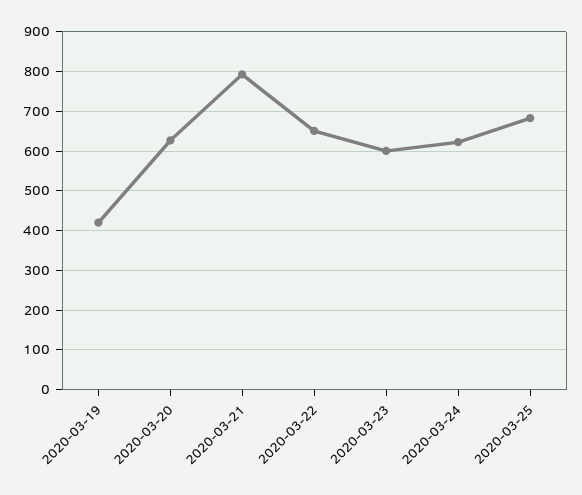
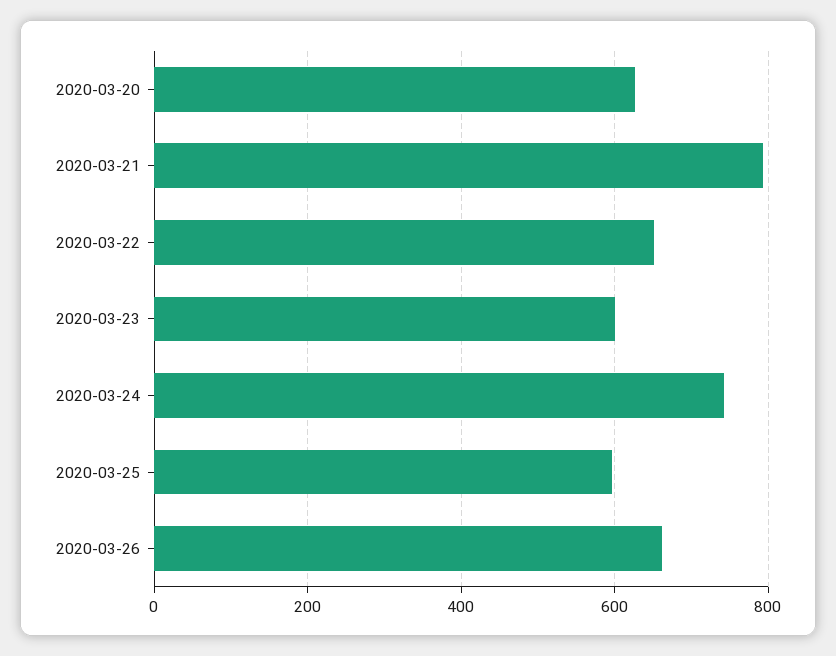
2020-03-19: 420 -> none
2020-03-24: 620 -> 740
2020-03-25: 680 -> 600
2020-03-26: none -> 660

